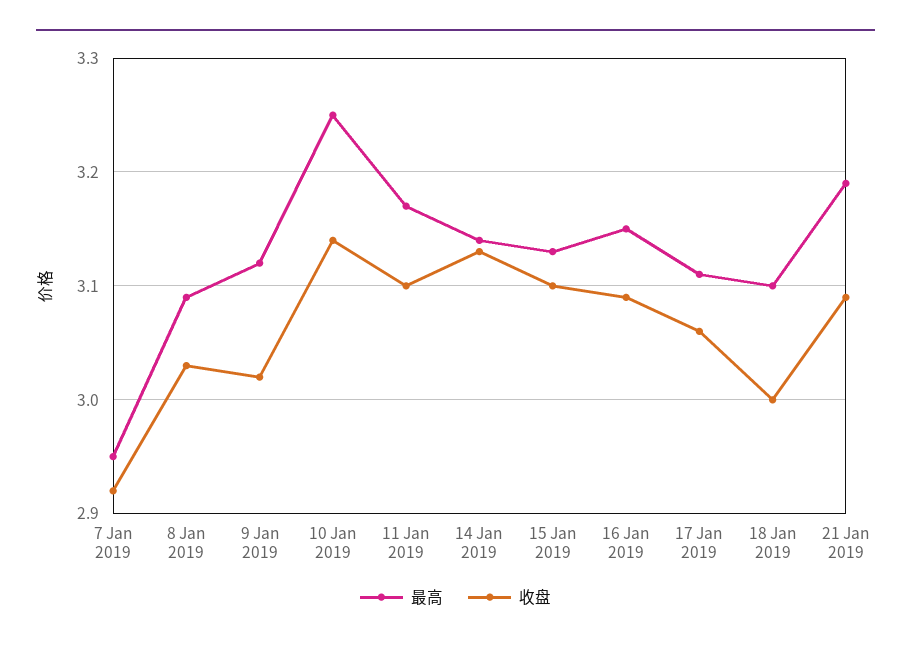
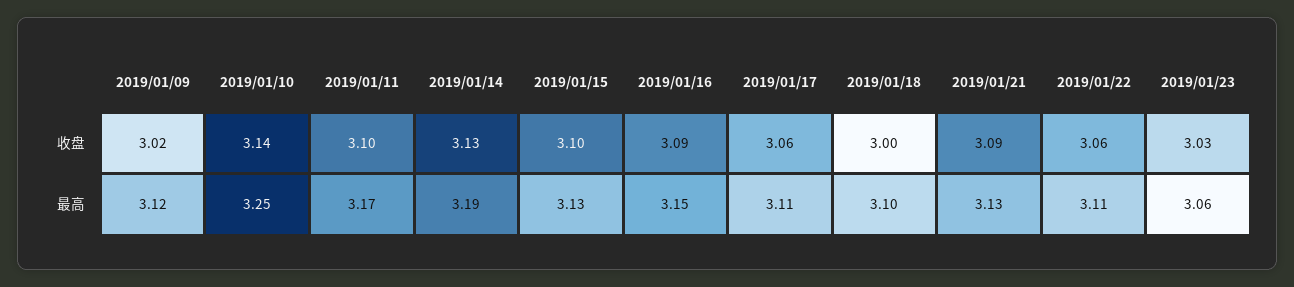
最高, 7 Jan 2019: 2.95 -> none
收盘, 7 Jan 2019: 2.92 -> none
最高, 8 Jan 2019: 3.09 -> none
收盘, 8 Jan 2019: 3.03 -> none
最高, 14 Jan 2019: 3.14 -> 3.19
最高, 21 Jan 2019: 3.19 -> 3.13
收盘, 2019/01/22: none -> 3.06
收盘, 2019/01/23: none -> 3.03
最高, 2019/01/22: none -> 3.11
最高, 2019/01/23: none -> 3.06

